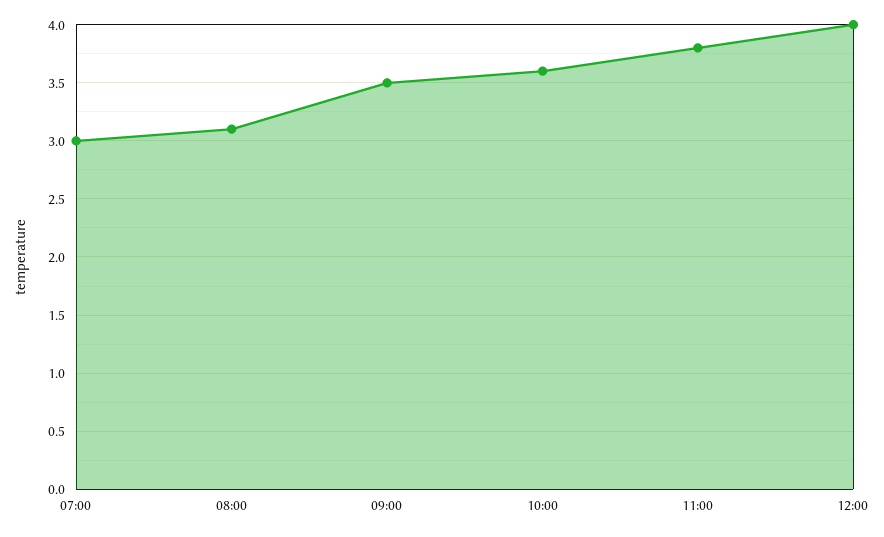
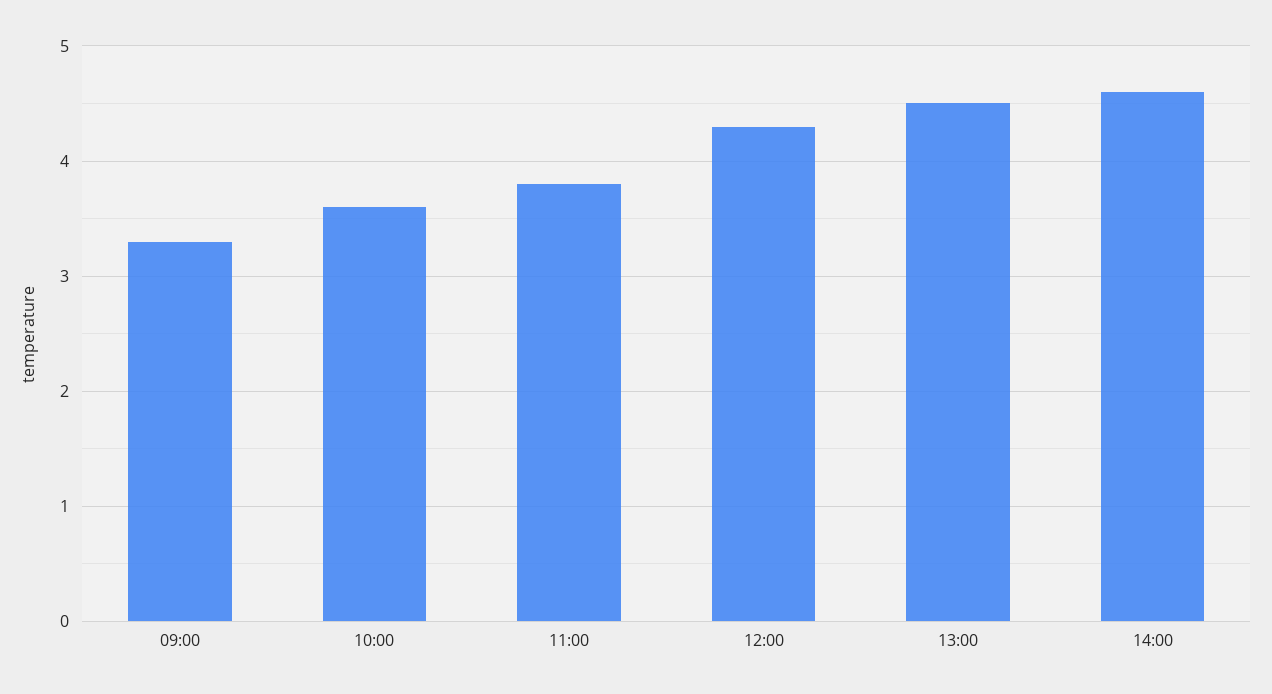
07:00: 3 -> none
08:00: 3.1 -> none
09:00: 3.5 -> 3.3
12:00: 4 -> 4.3
13:00: none -> 4.5
14:00: none -> 4.6

